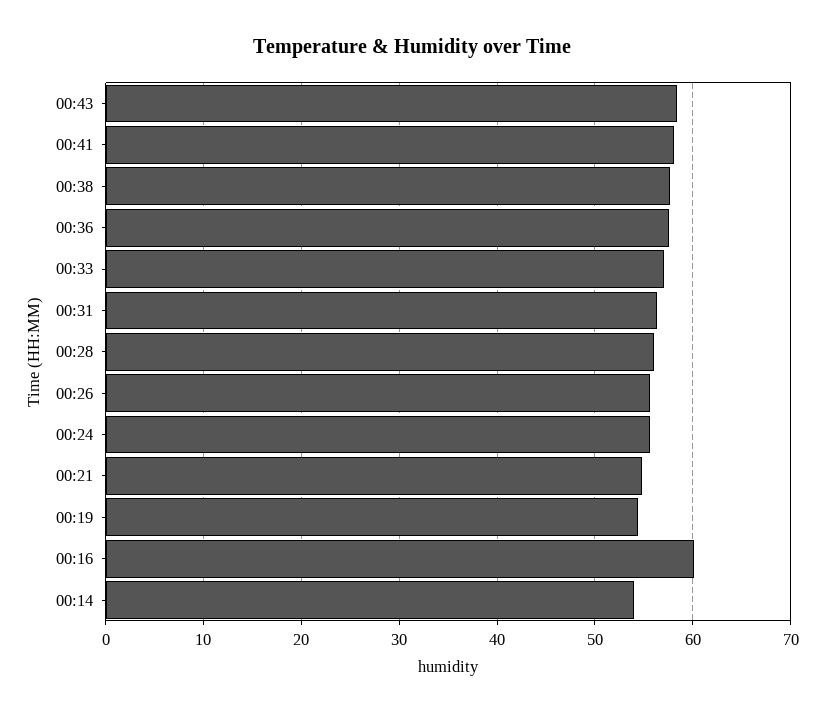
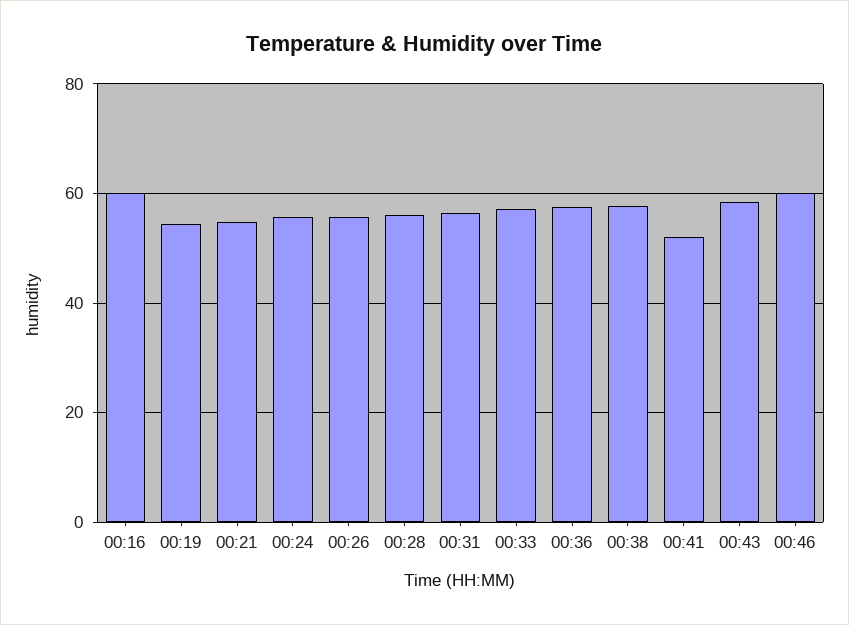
00:41: 58 -> 52
00:14: 54 -> none
00:46: none -> 60

